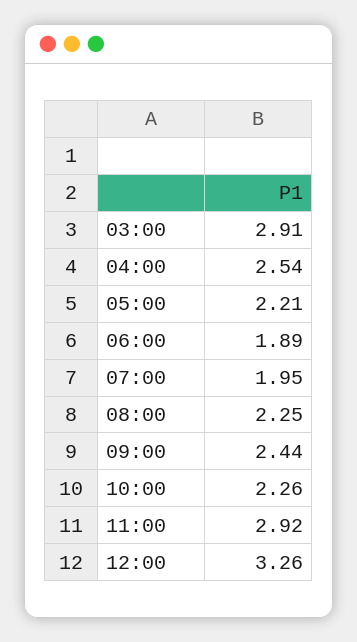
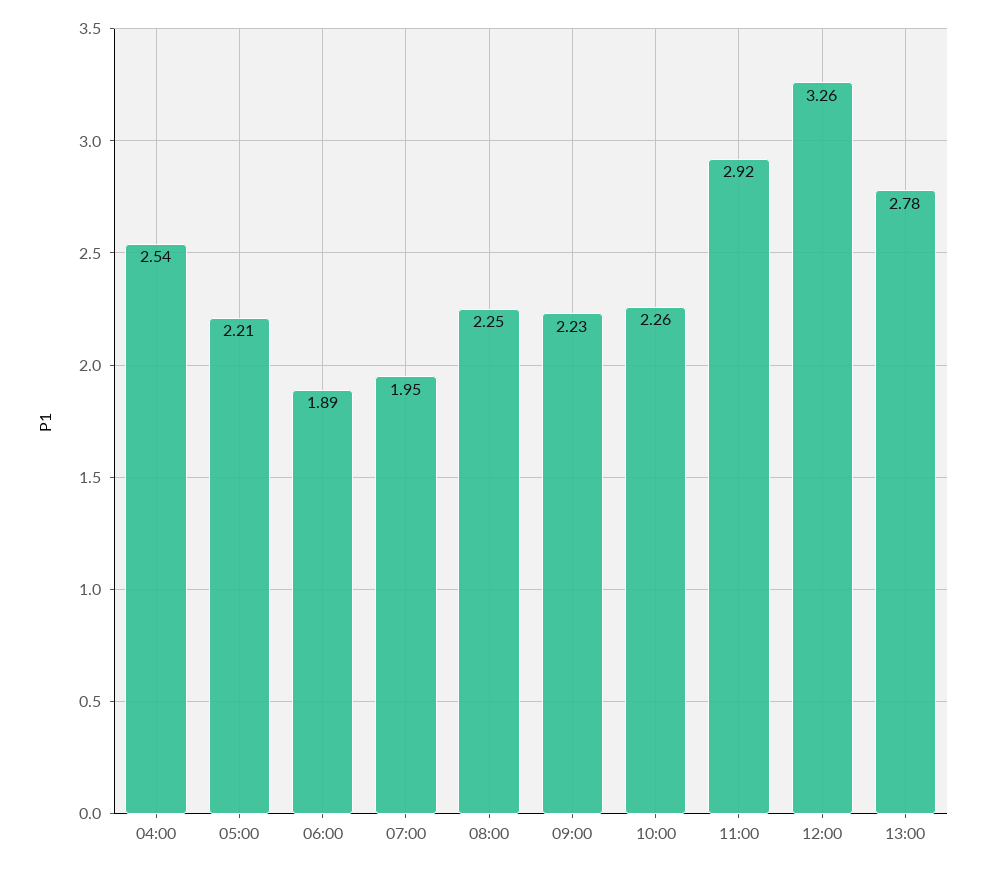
03:00: 2.91 -> none
09:00: 2.44 -> 2.23
13:00: none -> 2.78

